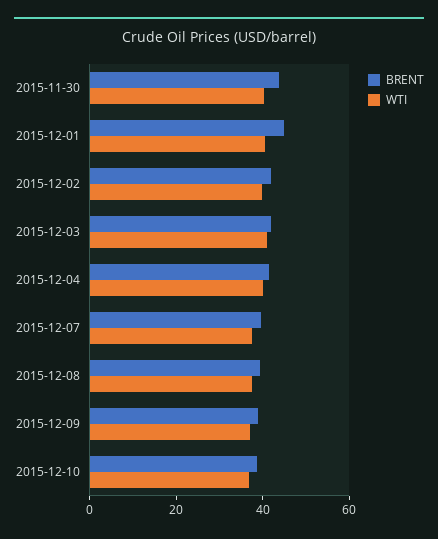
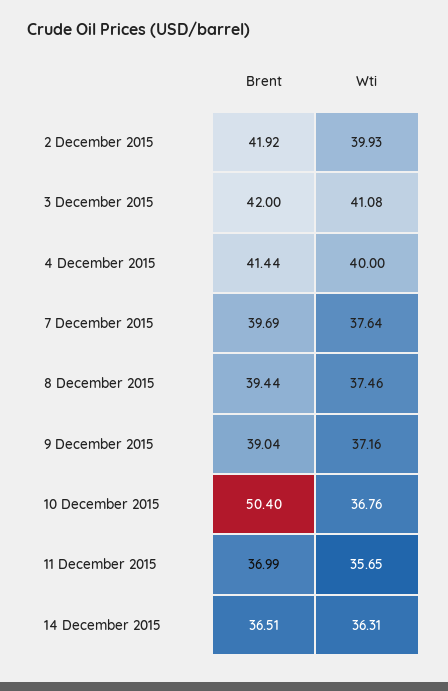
BRENT, 2015-11-30: 45 -> none
WTI, 2015-11-30: 40 -> none
BRENT, 2015-12-01: 45 -> none
WTI, 2015-12-01: 40 -> none
BRENT, 2015-12-10: 40 -> 50.4
BRENT, 11 December 2015: none -> 36.99
WTI, 11 December 2015: none -> 35.65
BRENT, 14 December 2015: none -> 36.51
WTI, 14 December 2015: none -> 36.31

